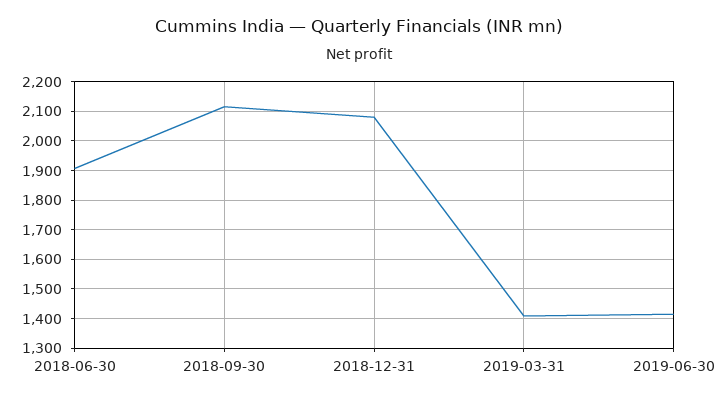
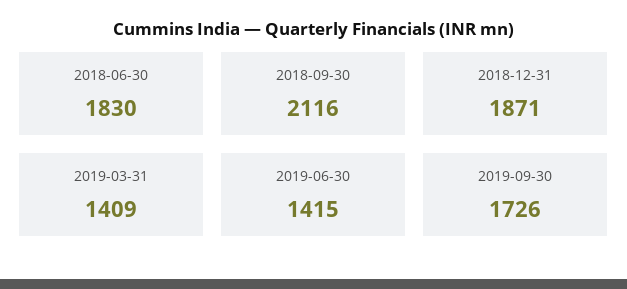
2018-06-30: 1900 -> 1830
2018-12-31: 2075 -> 1871
2019-09-30: none -> 1726

